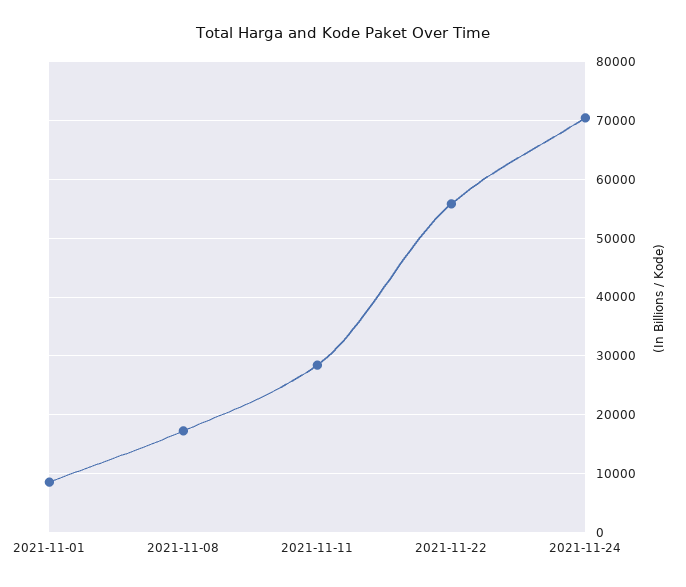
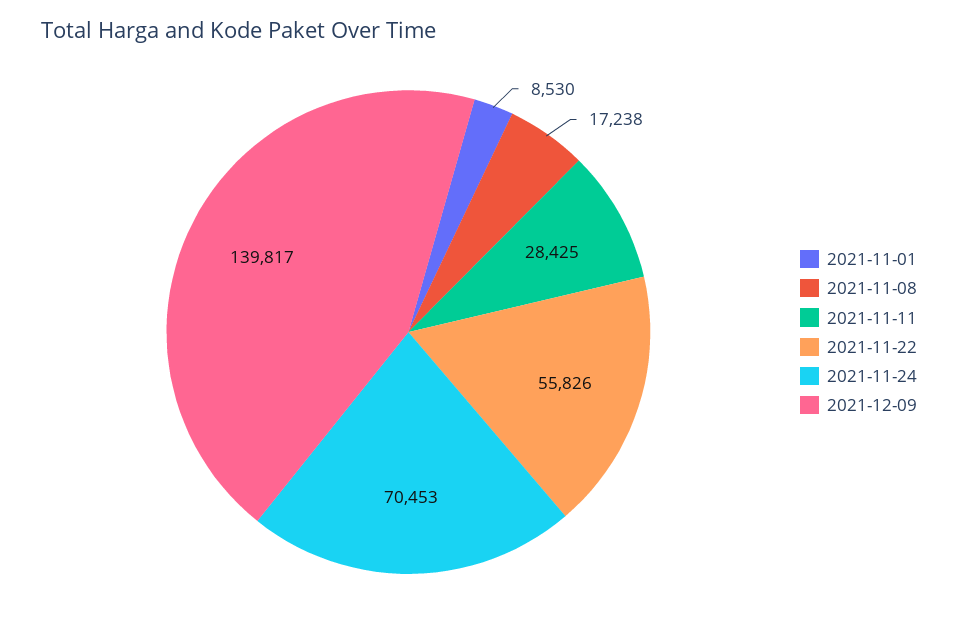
2021-12-09: none -> 139817

